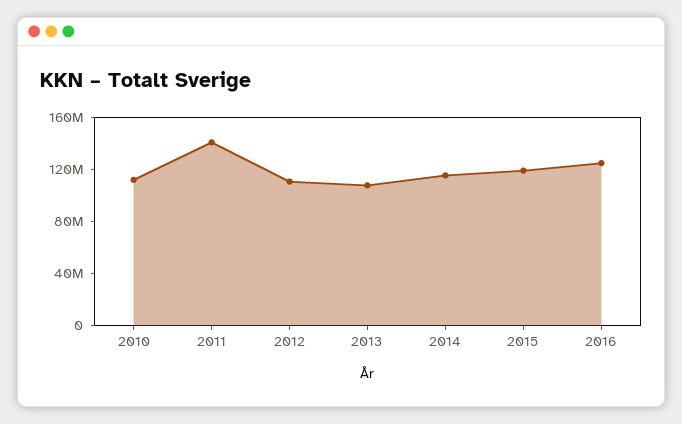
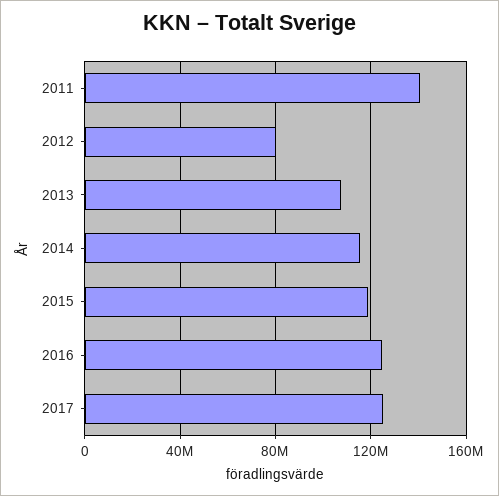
2010: 110000000 -> none
2012: 110000000 -> 80000000
2017: none -> 125000000

